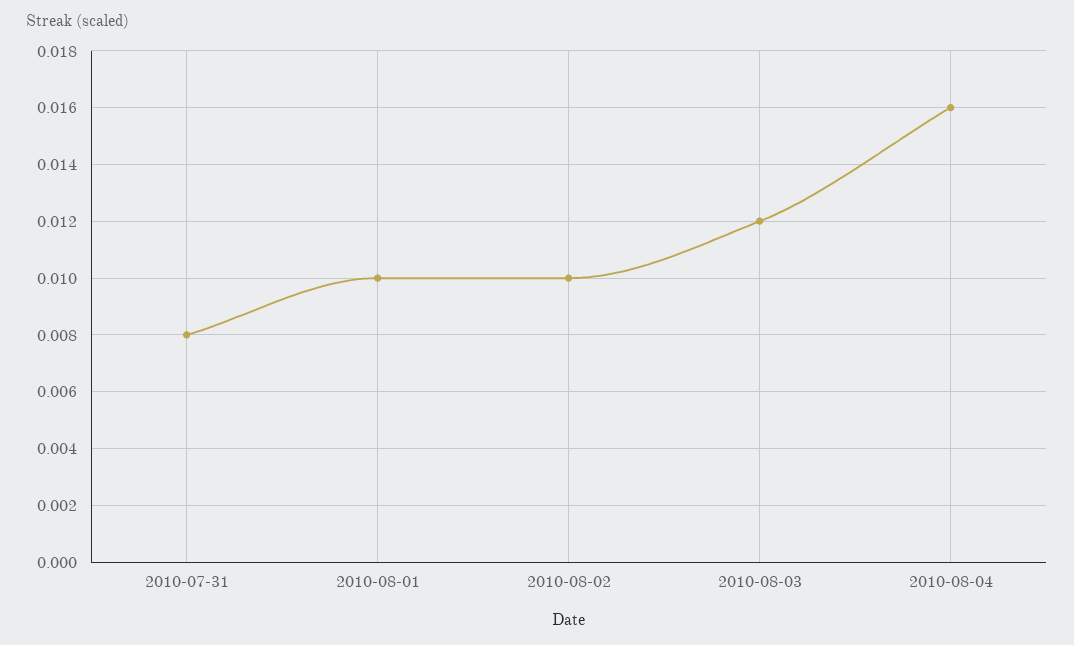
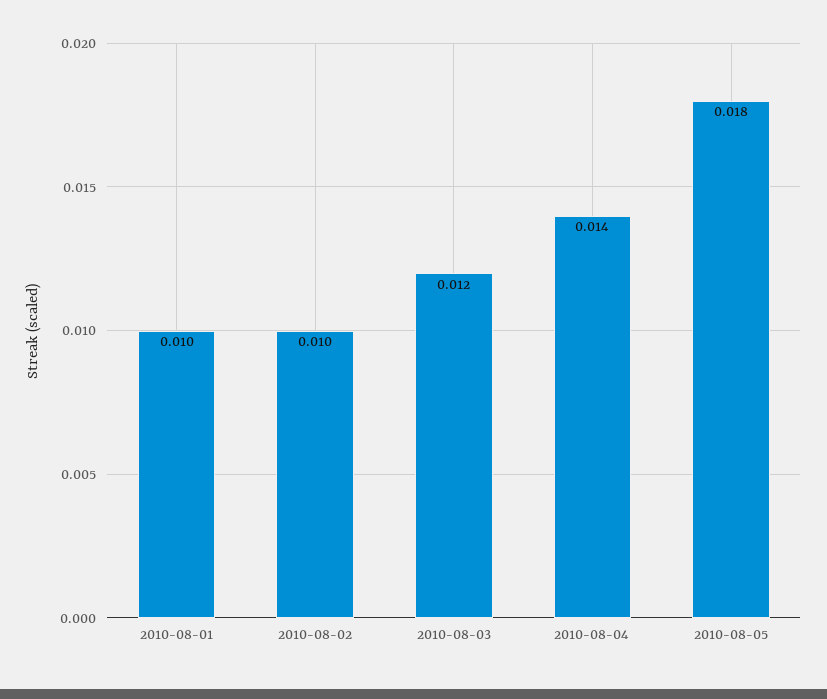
2010-07-31: 0.008 -> none
2010-08-04: 0.016 -> 0.014
2010-08-05: none -> 0.018

